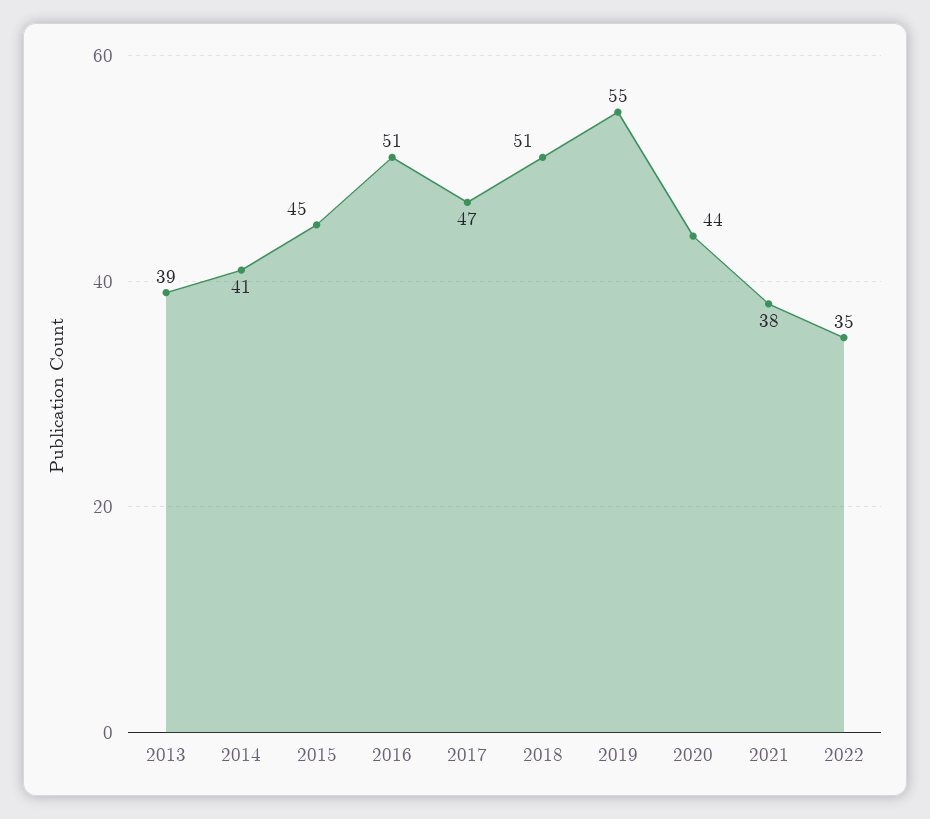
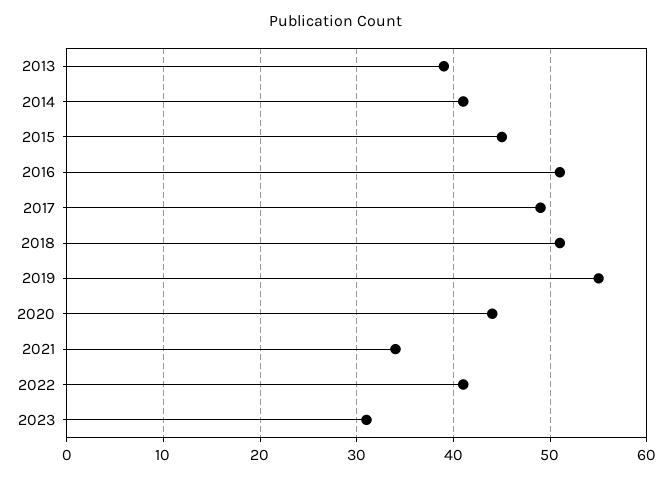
2017: 47 -> 49
2021: 38 -> 34
2022: 35 -> 41
2023: none -> 31

